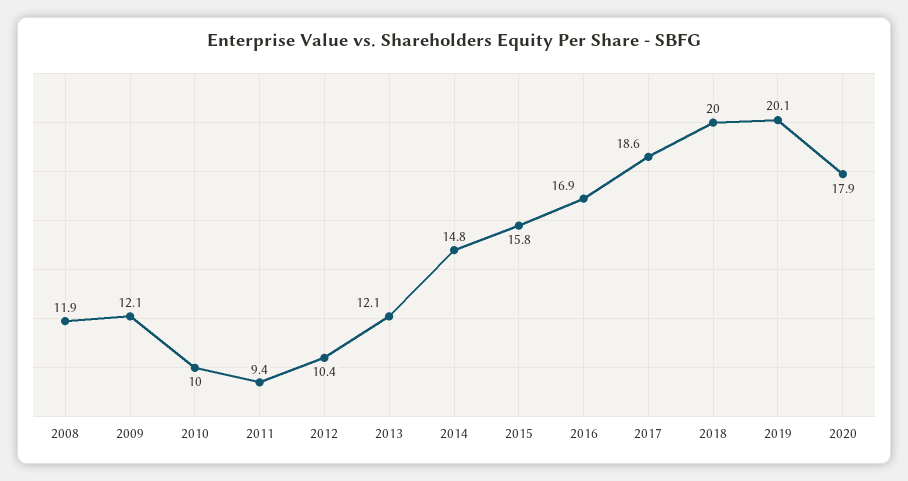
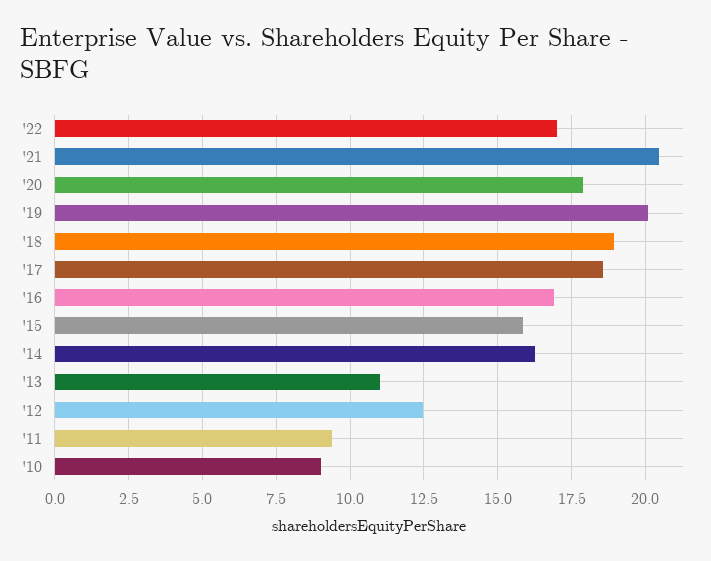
2008: 11.9 -> none
2009: 12.1 -> none
2010: 10 -> 9
2012: 10.4 -> 12.5
2013: 12.1 -> 11
2014: 14.8 -> 16.25
2018: 20 -> 19
'22: none -> 17
'21: none -> 20.5

